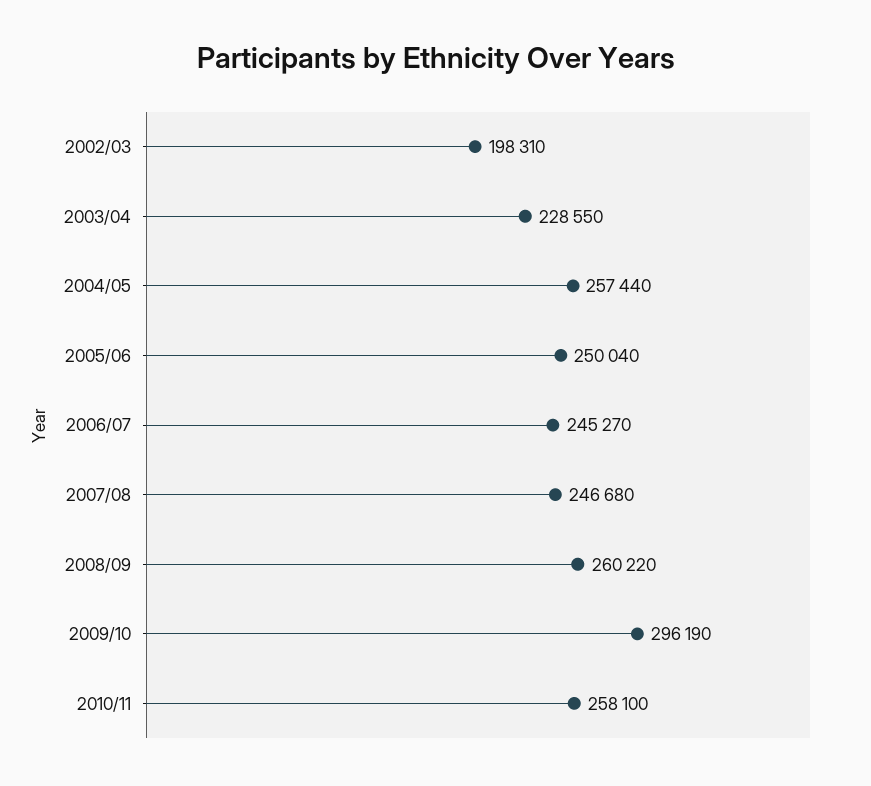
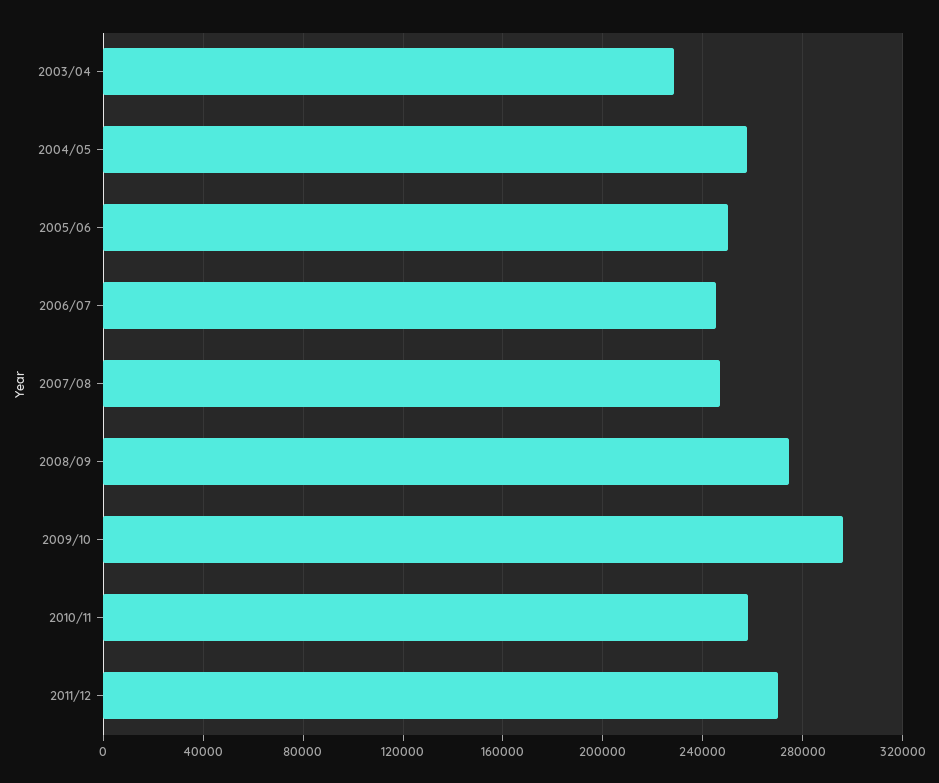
2002/03: 198310 -> none
2008/09: 260220 -> 275000
2011/12: none -> 270000

